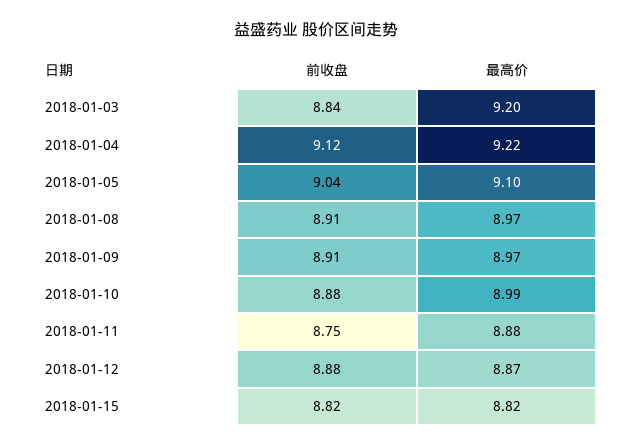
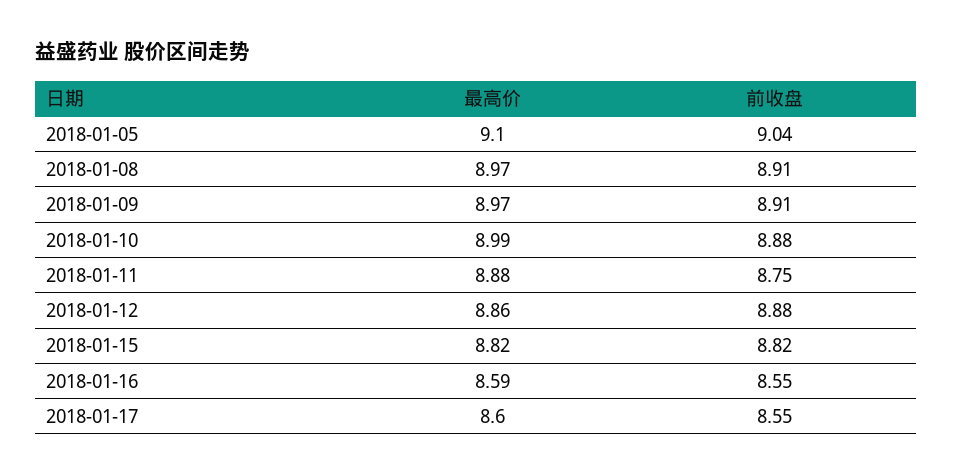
前收盘, 2018-01-03: 8.84 -> none
最高价, 2018-01-03: 9.2 -> none
前收盘, 2018-01-04: 9.12 -> none
最高价, 2018-01-04: 9.22 -> none
最高价, 2018-01-12: 8.87 -> 8.86
最高价, 2018-01-16: none -> 8.59
前收盘, 2018-01-16: none -> 8.55
最高价, 2018-01-17: none -> 8.6
前收盘, 2018-01-17: none -> 8.55

